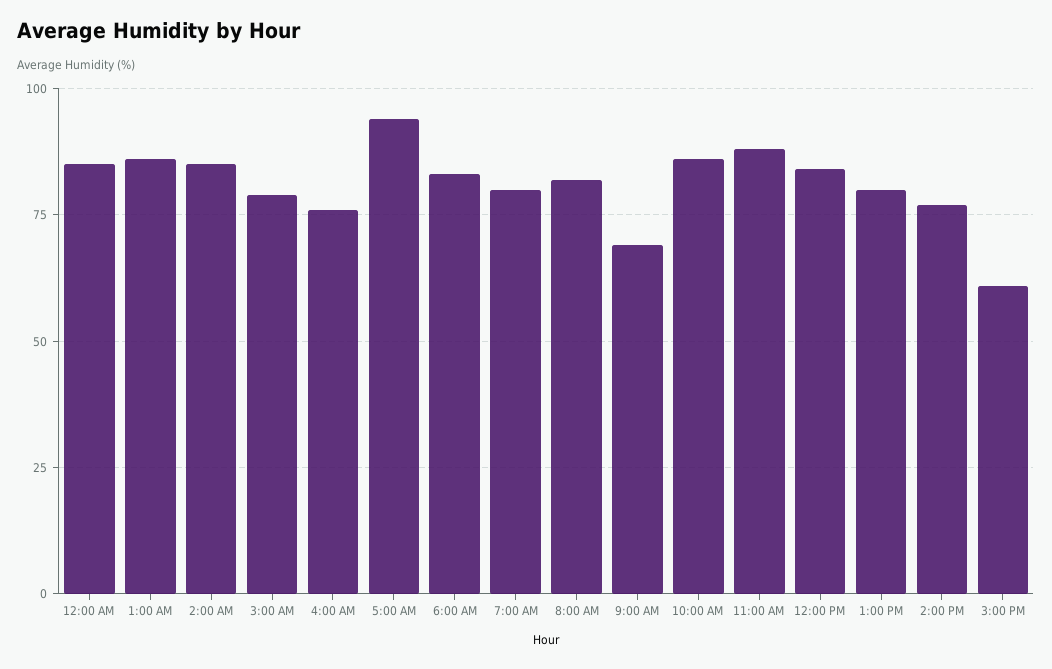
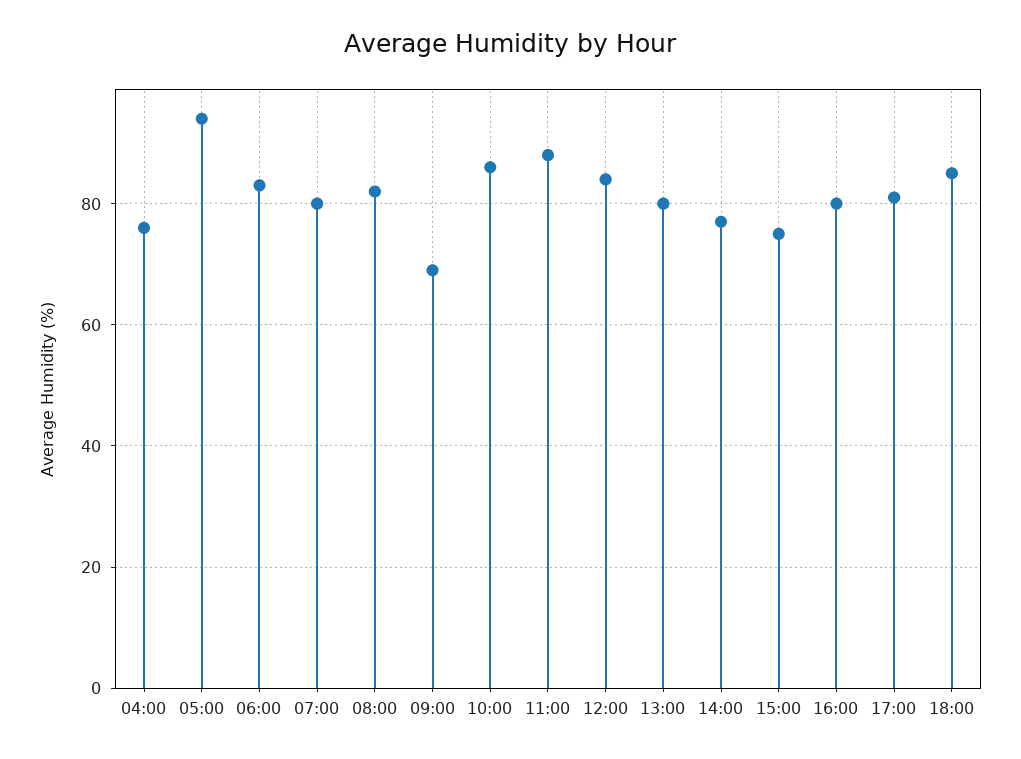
12:00 AM: 85 -> none
1:00 AM: 85 -> none
2:00 AM: 85 -> none
3:00 AM: 80 -> none
3:00 PM: 60 -> 75
16:00: none -> 80
17:00: none -> 80
18:00: none -> 85

